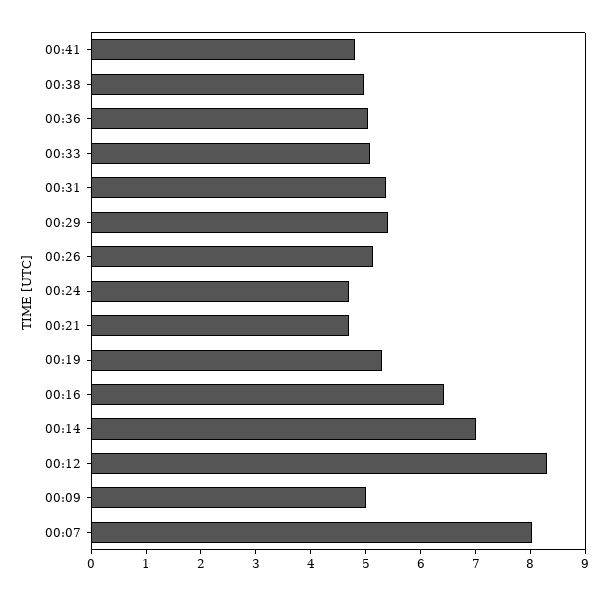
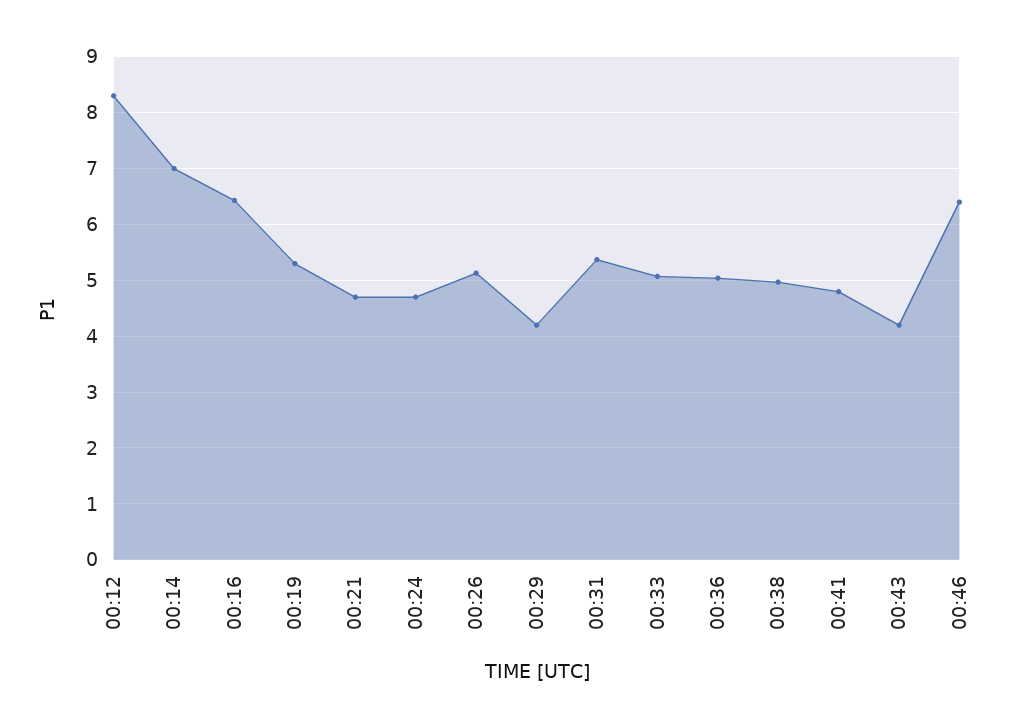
00:29: 5.4 -> 4.2
00:09: 5 -> none
00:07: 8 -> none
00:43: none -> 4.2
00:46: none -> 6.4

